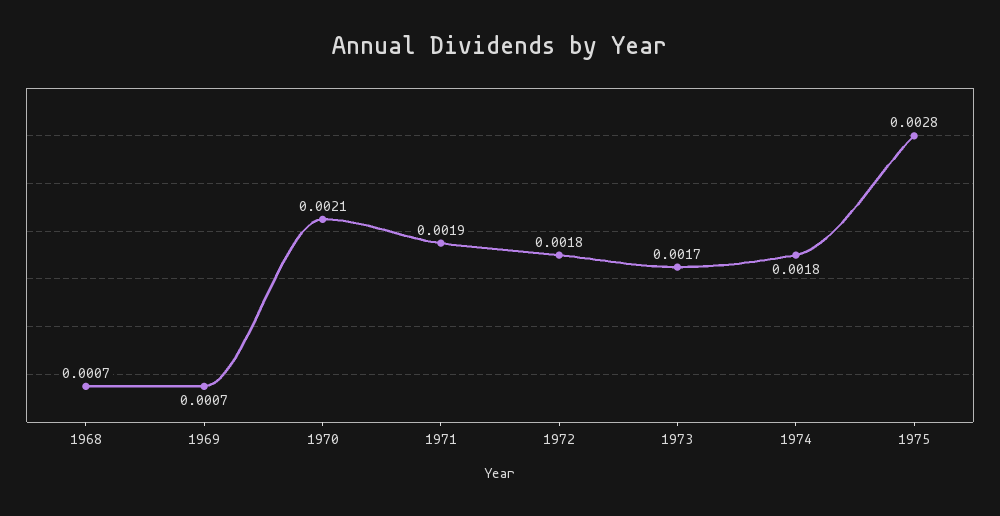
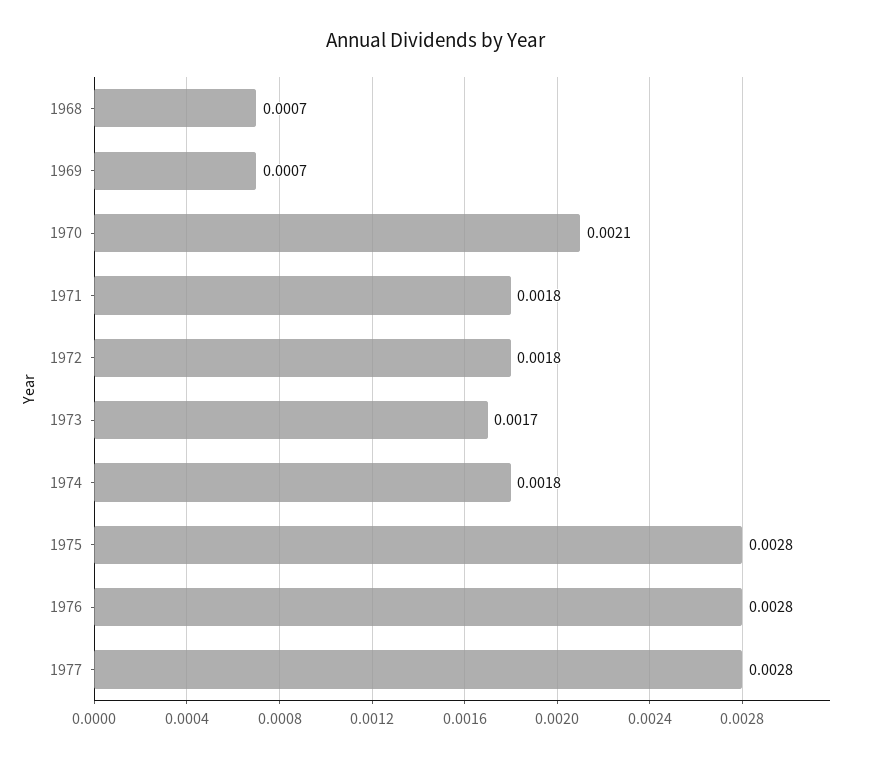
1971: 0.0019 -> 0.0018
1976: none -> 0.0028
1977: none -> 0.0028

